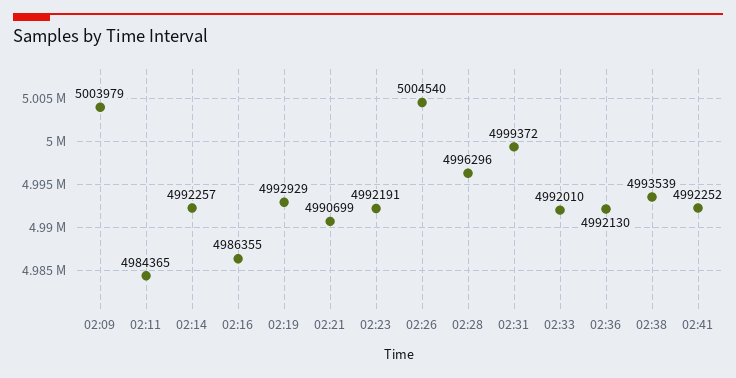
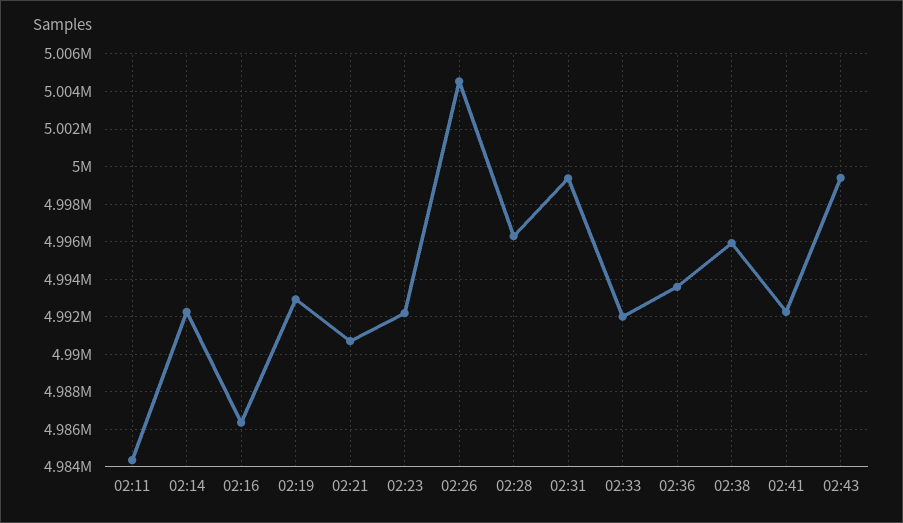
02:09: 5003979 -> none
02:36: 4992130 -> 4993500
02:38: 4993539 -> 4996000
02:43: none -> 4999500

